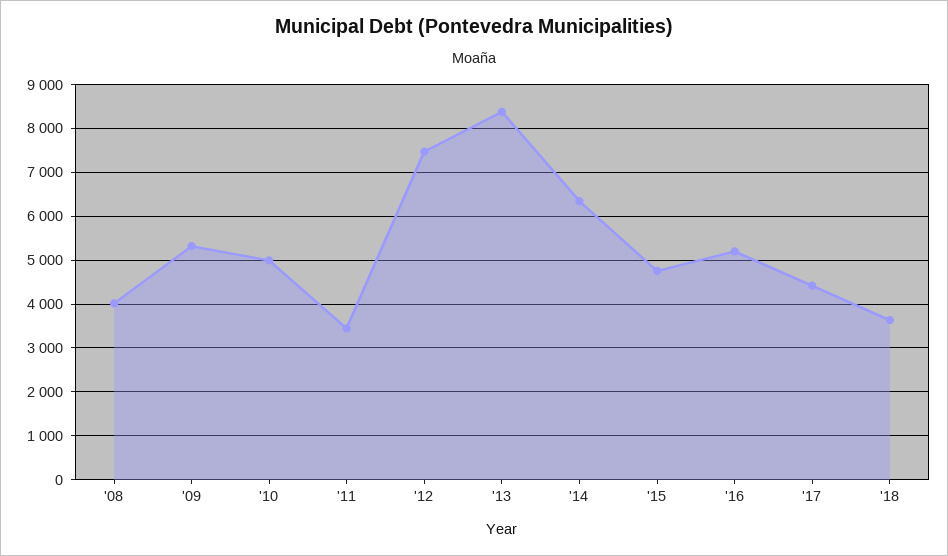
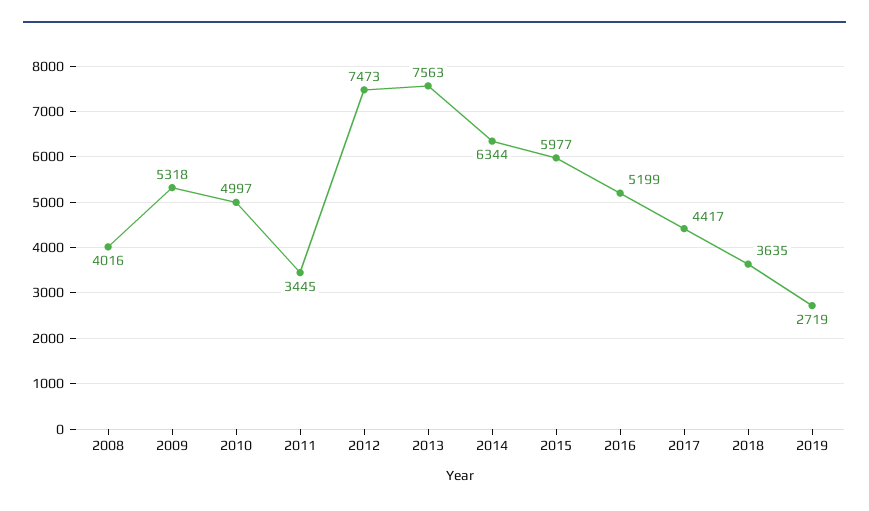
'13: 8400 -> 7563
'15: 4800 -> 5977
2019: none -> 2719

